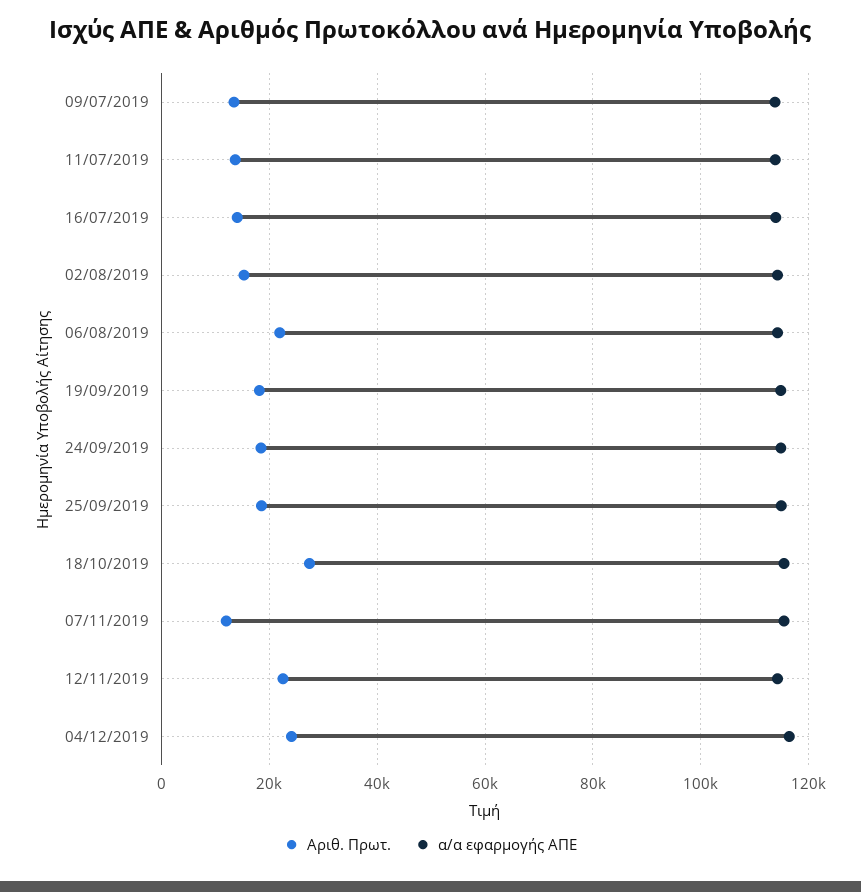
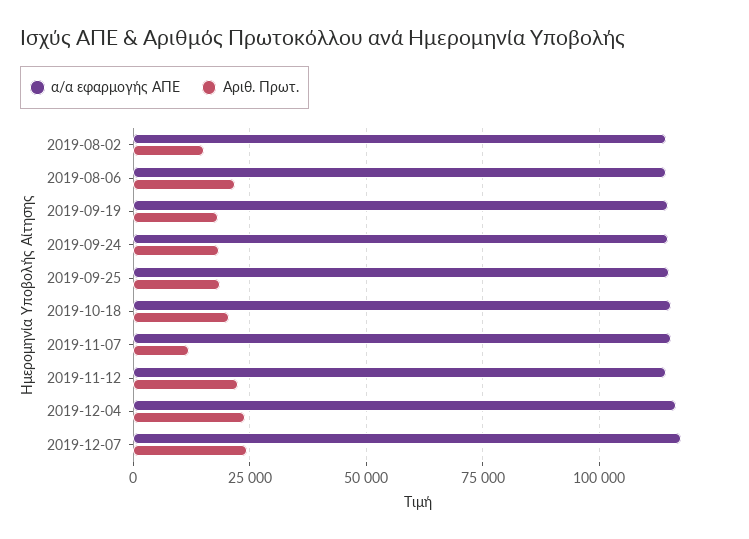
Αριθ. Πρωτ., 09/07/2019: 14000 -> none
α/α εφαρμογής ΑΠΕ, 09/07/2019: 114000 -> none
Αριθ. Πρωτ., 11/07/2019: 14000 -> none
α/α εφαρμογής ΑΠΕ, 11/07/2019: 114000 -> none
Αριθ. Πρωτ., 16/07/2019: 14000 -> none
α/α εφαρμογής ΑΠΕ, 16/07/2019: 114000 -> none
Αριθ. Πρωτ., 18/10/2019: 28000 -> 20000
α/α εφαρμογής ΑΠΕ, 2019-12-07: none -> 117500
Αριθ. Πρωτ., 2019-12-07: none -> 25000

